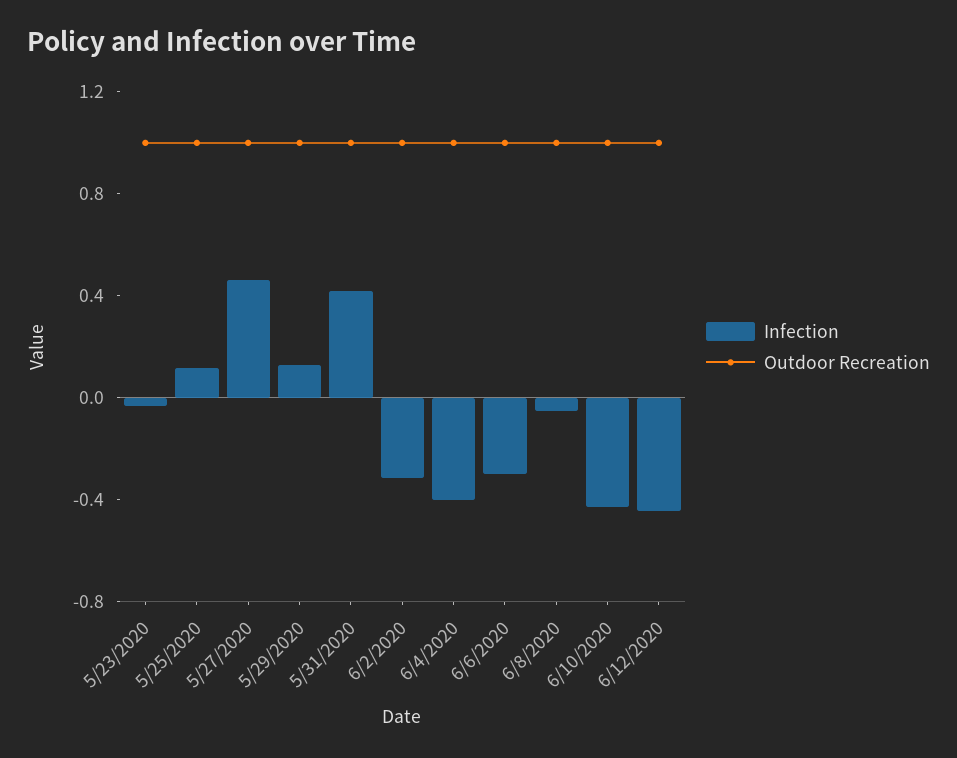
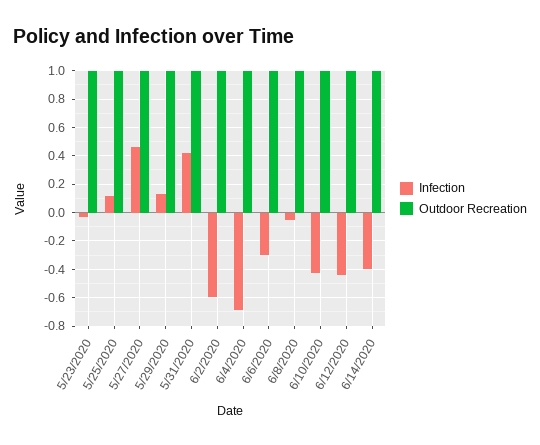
Infection, 6/2/2020: -0.3 -> -0.6
Infection, 6/4/2020: -0.4 -> -0.7
Infection, 6/14/2020: none -> -0.4
Outdoor Recreation, 6/14/2020: none -> 1

